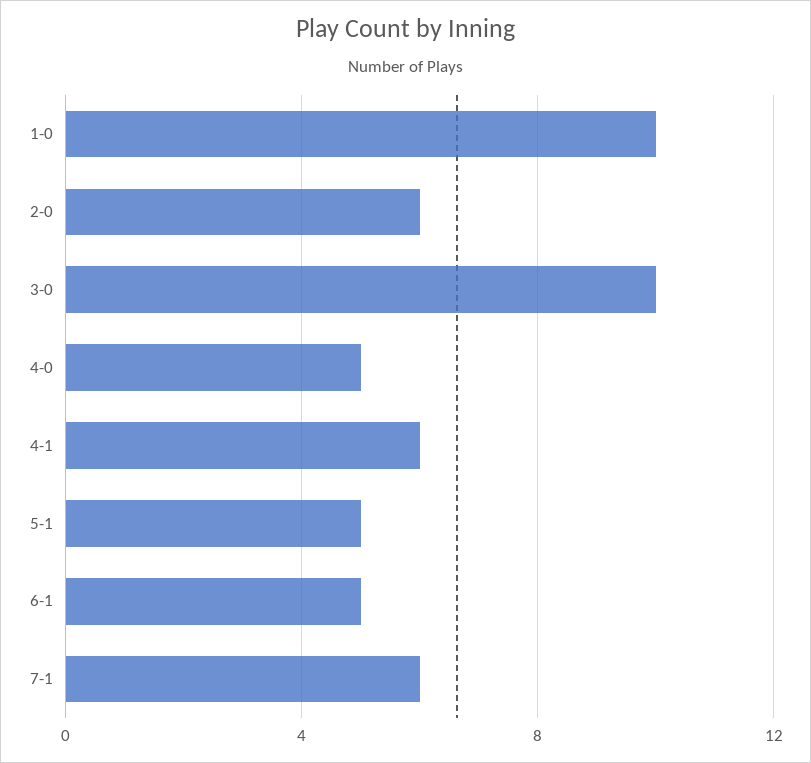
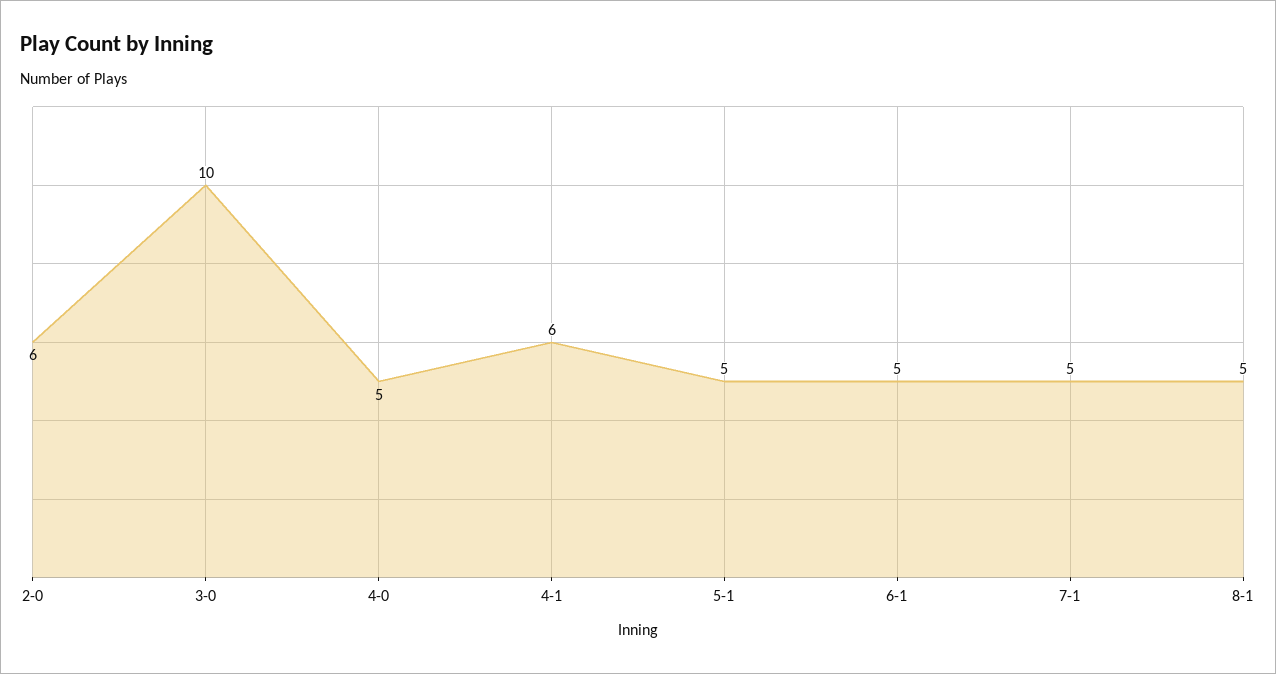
1-0: 10 -> none
7-1: 6 -> 5
8-1: none -> 5

